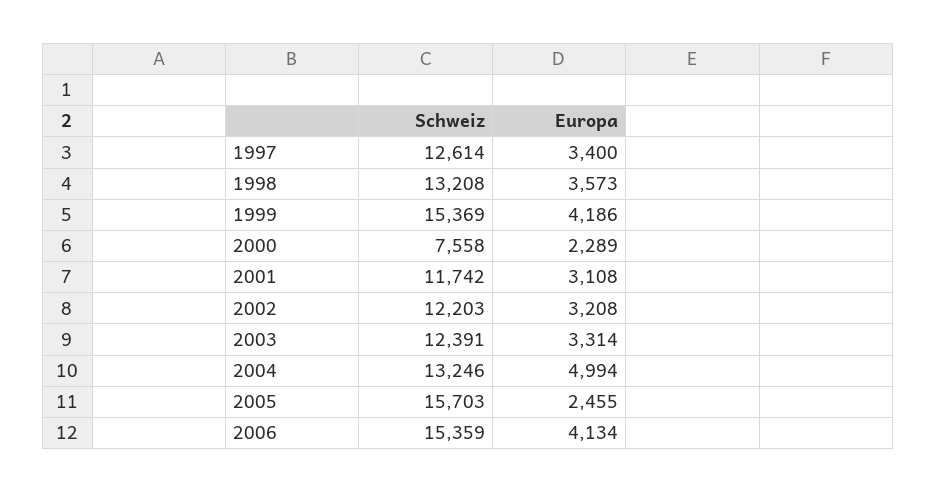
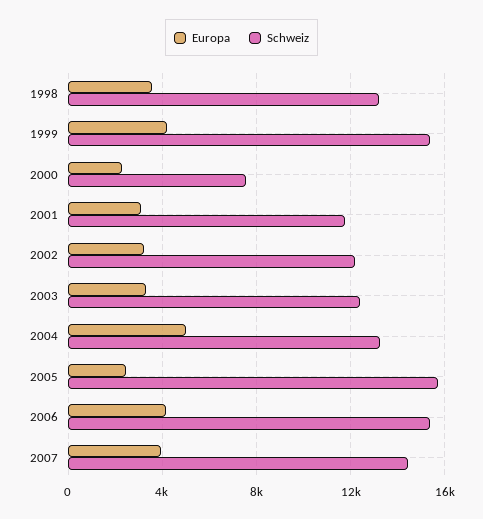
Schweiz, 1997: 12614 -> none
Europa, 1997: 3400 -> none
Europa, 2007: none -> 4000
Schweiz, 2007: none -> 14500

